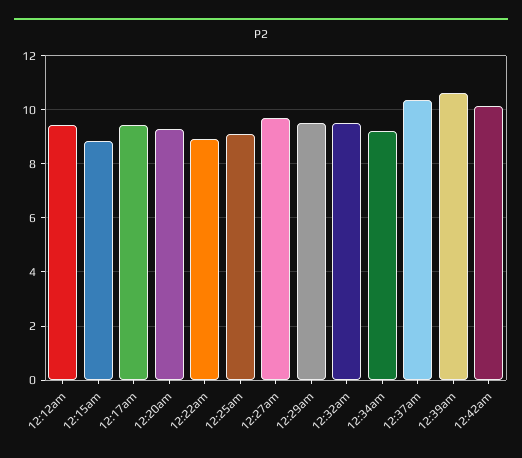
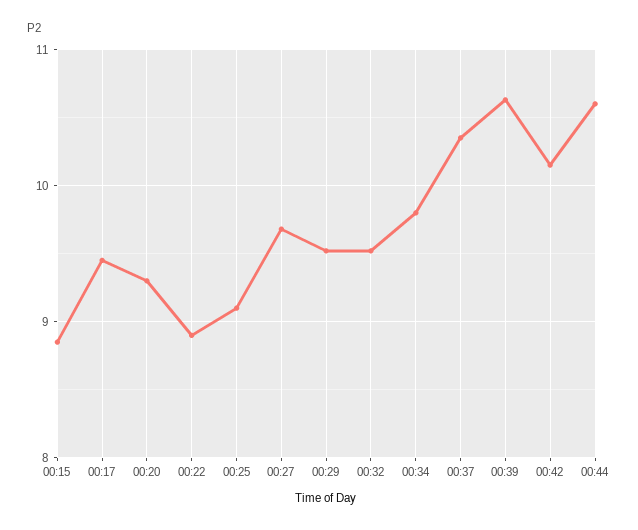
12:12am: 9.5 -> none
12:34am: 9.25 -> 9.8
00:44: none -> 10.6

